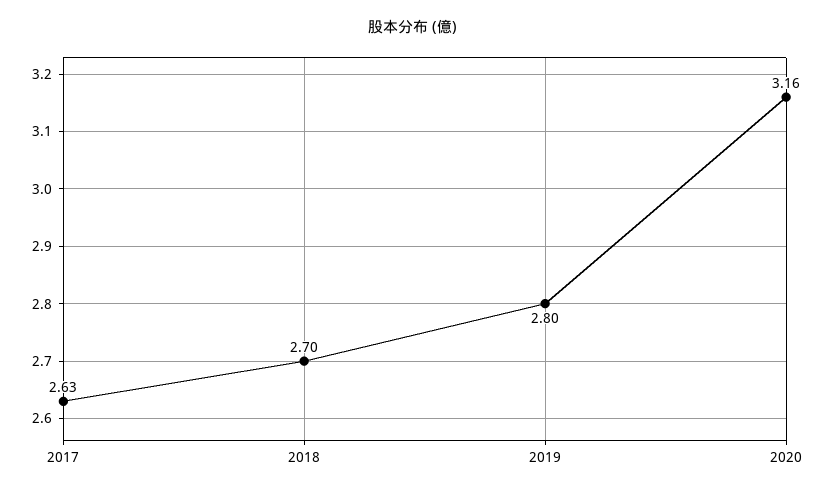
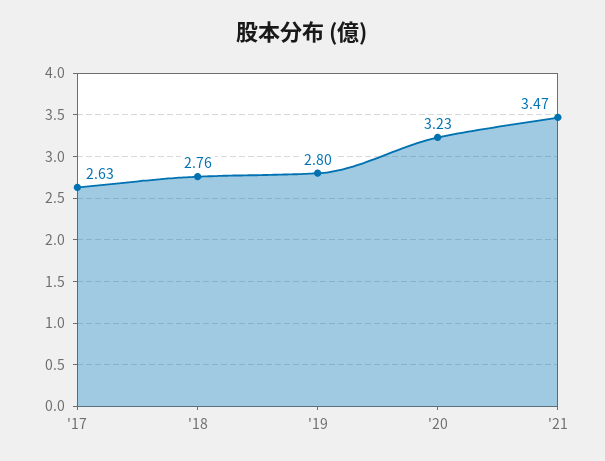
2018: 2.7 -> 2.76
2020: 3.16 -> 3.23
'21: none -> 3.47

